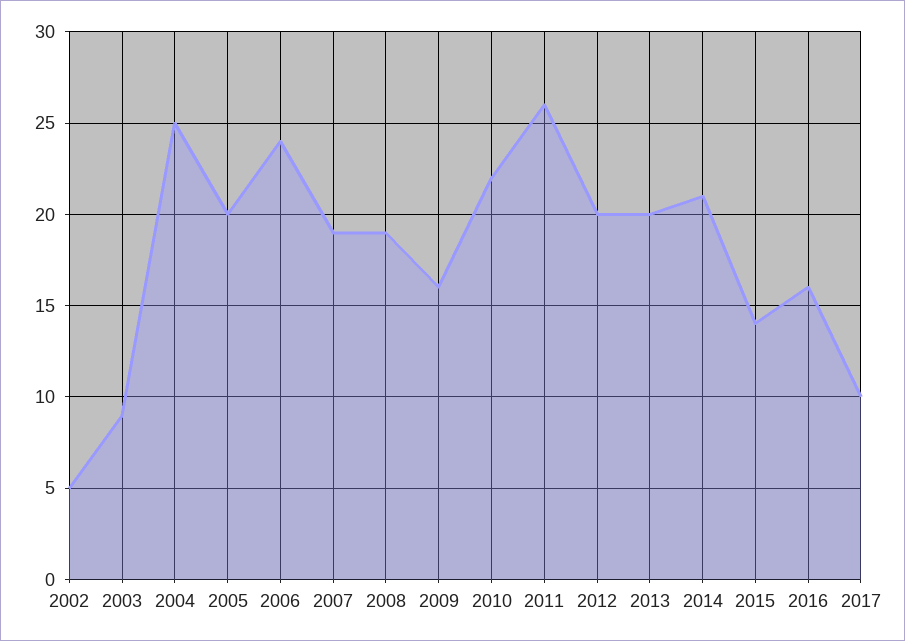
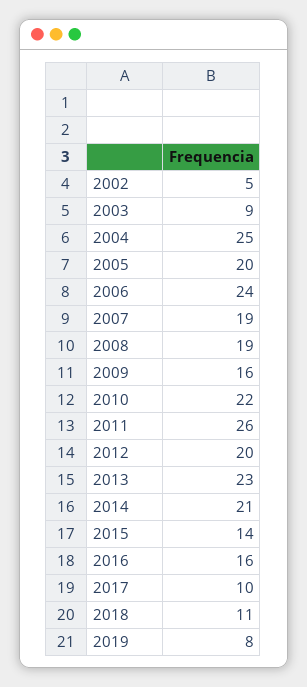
2013: 20 -> 23
2018: none -> 11
2019: none -> 8

